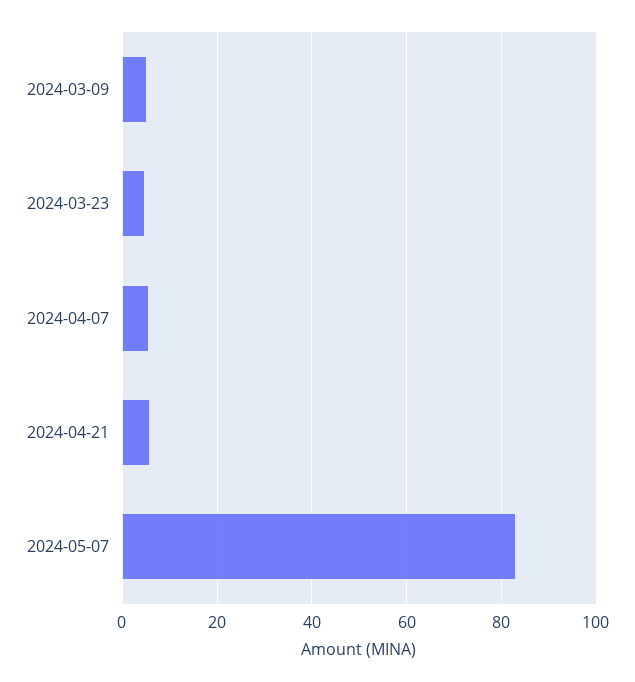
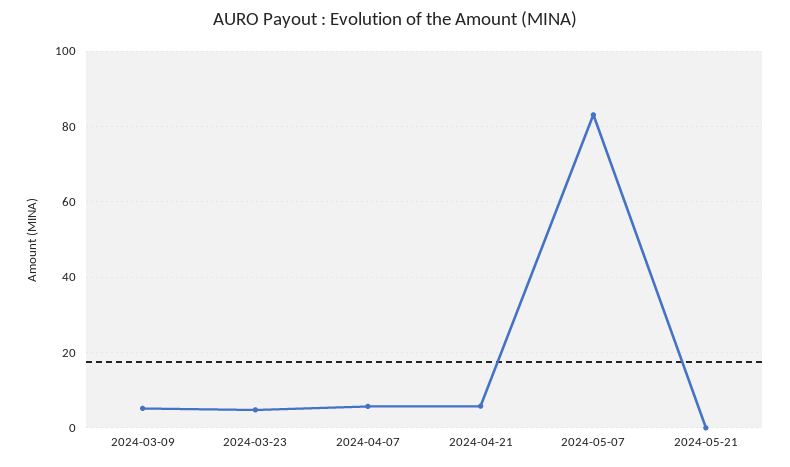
2024-05-21: none -> 0

